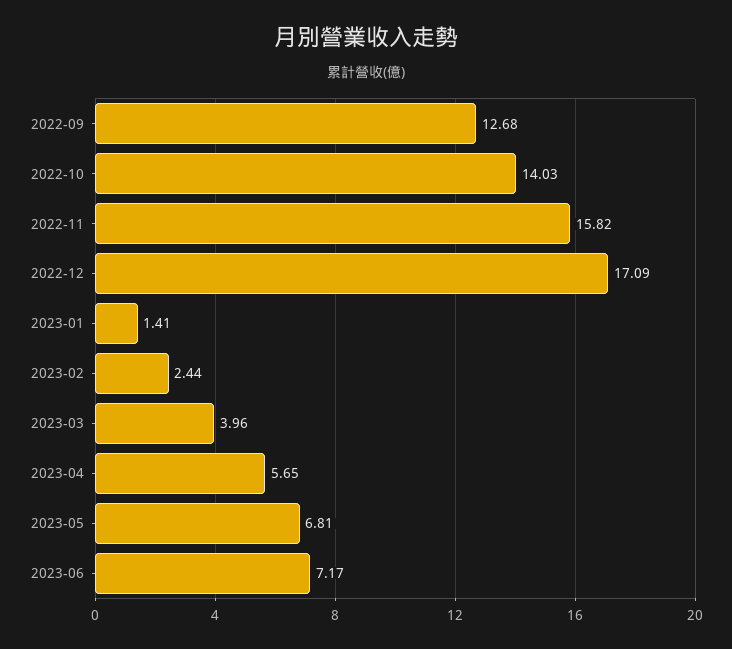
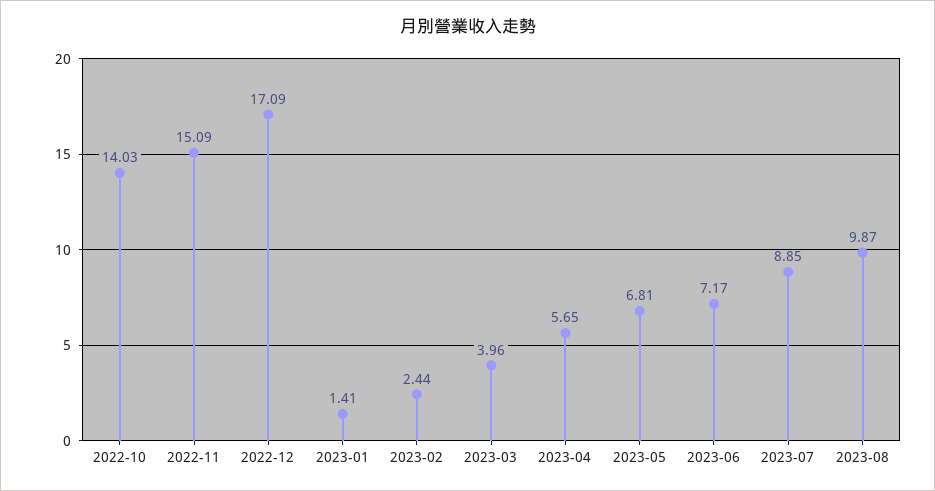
2022-09: 12.68 -> none
2022-11: 15.82 -> 15.09
2023-07: none -> 8.85
2023-08: none -> 9.87

